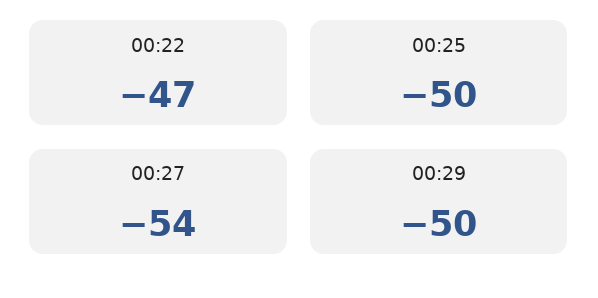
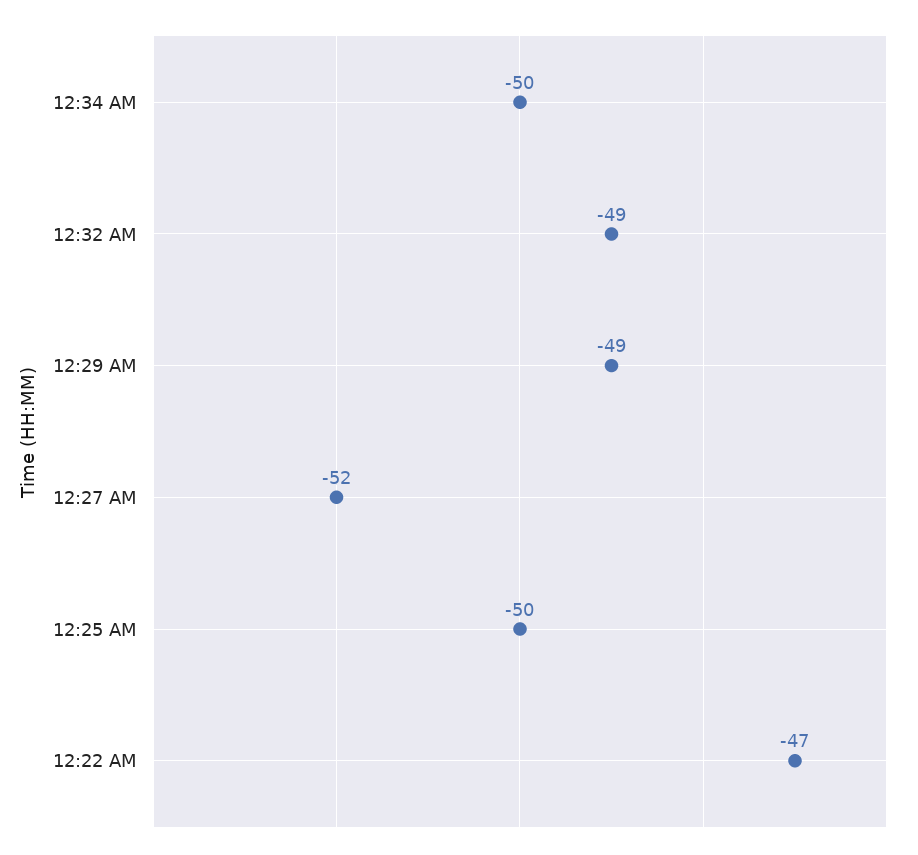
00:27: -54 -> -52
00:29: -50 -> -49
12:34 AM: none -> -50
12:32 AM: none -> -49

